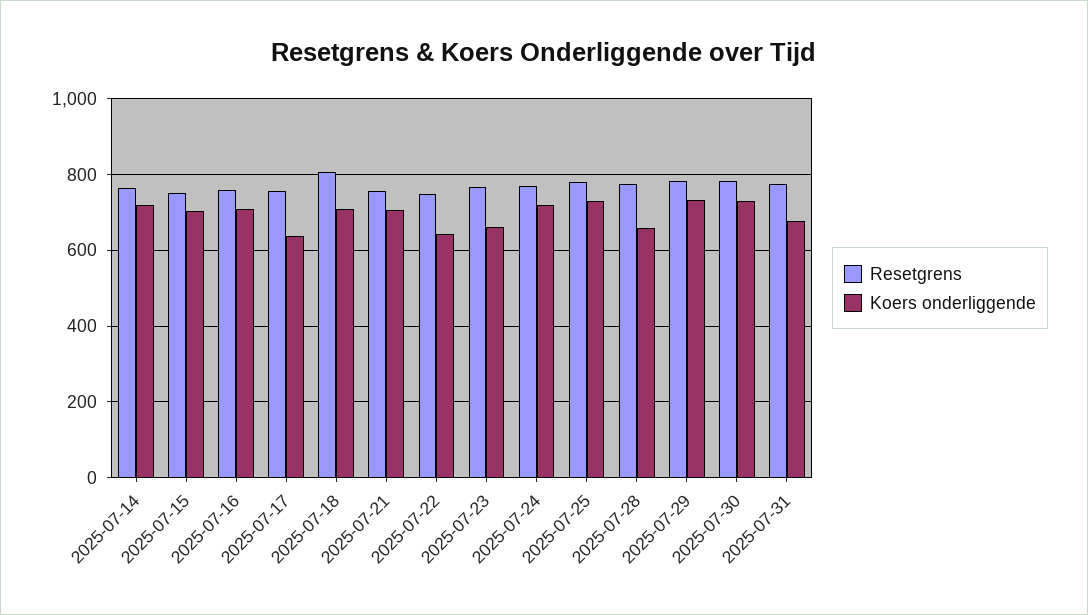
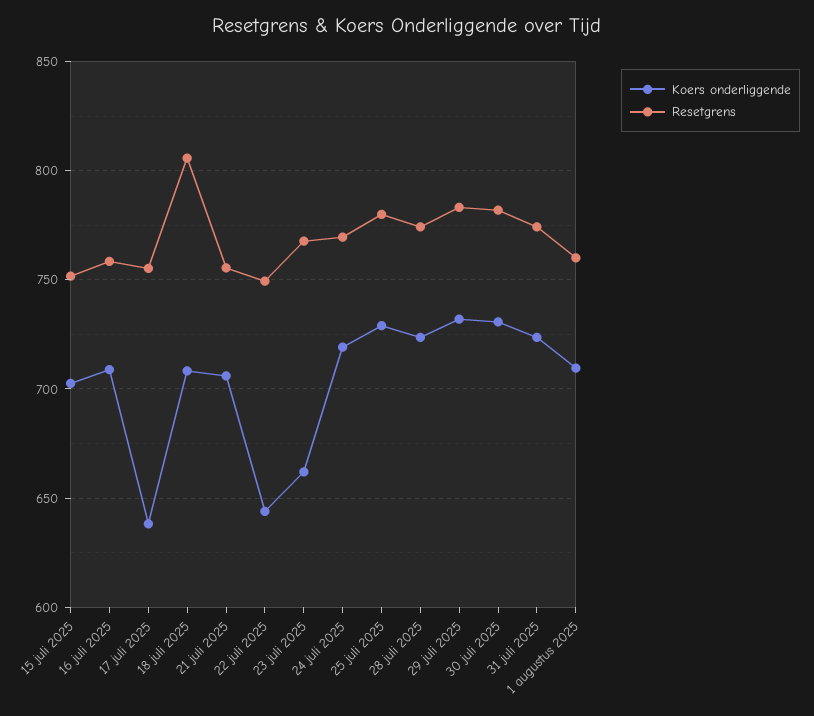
Resetgrens, 2025-07-14: 760 -> none
Koers onderliggende, 2025-07-14: 720 -> none
Koers onderliggende, 2025-07-28: 660 -> 725
Koers onderliggende, 2025-07-31: 680 -> 725
Koers onderliggende, 1 augustus 2025: none -> 710
Resetgrens, 1 augustus 2025: none -> 760

